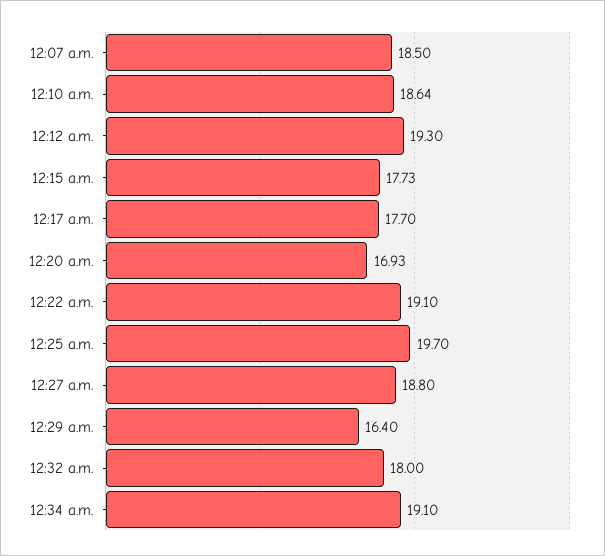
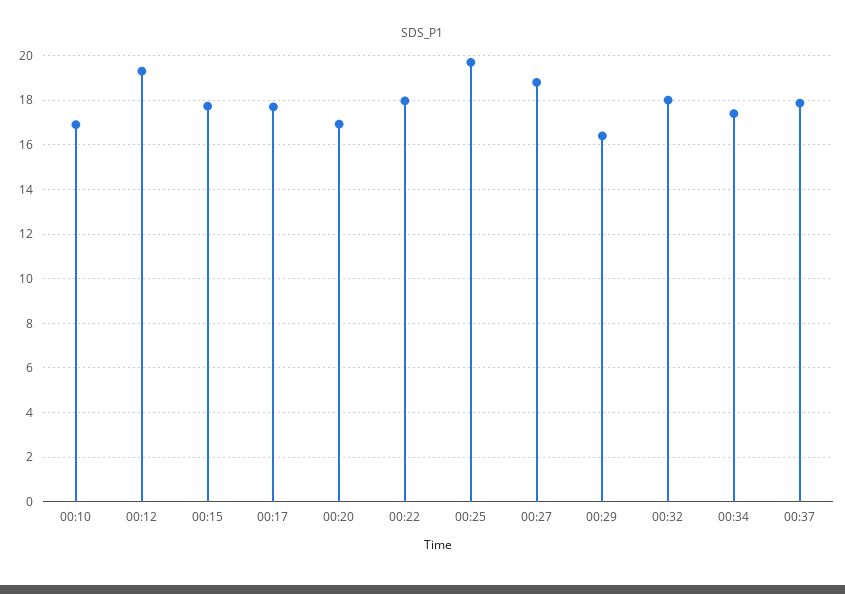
12:07 a.m.: 18.5 -> none
12:10 a.m.: 18.64 -> 17
12:22 a.m.: 19.1 -> 18
12:34 a.m.: 19.1 -> 17.5
00:37: none -> 18

